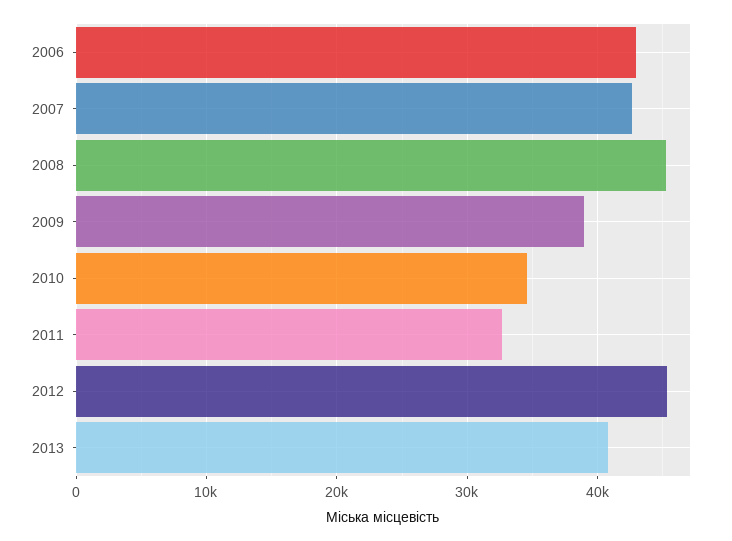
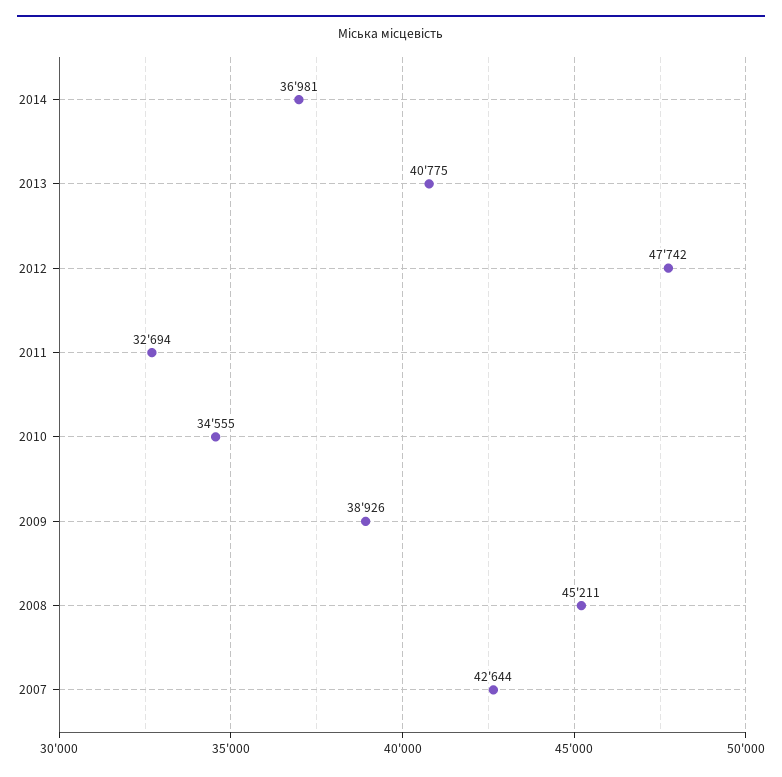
2006: 43000 -> none
2012: 45000 -> 47742
2014: none -> 36981

